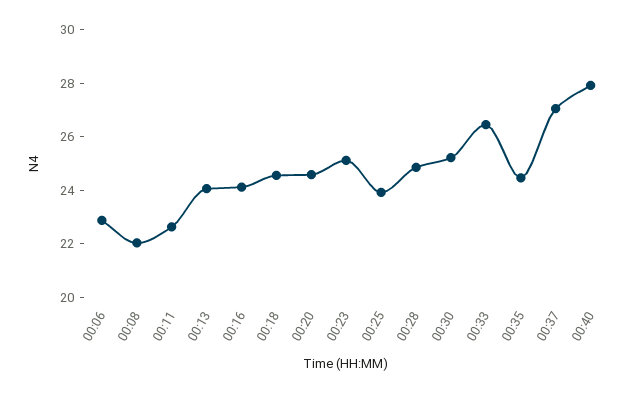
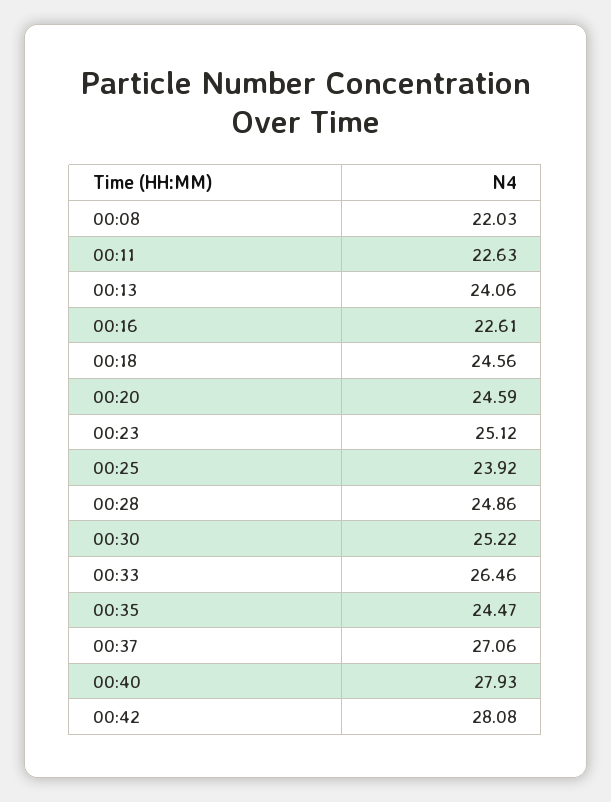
00:06: 23 -> none
00:16: 24 -> 22.61
00:42: none -> 28.08

